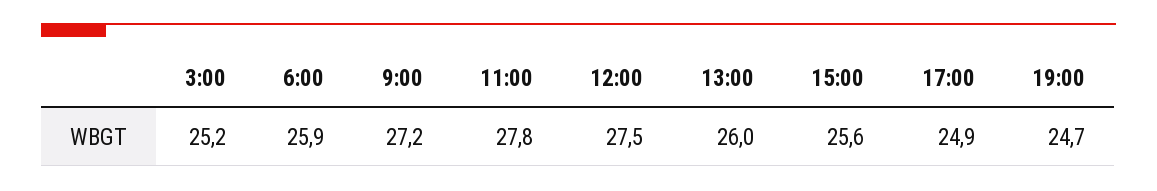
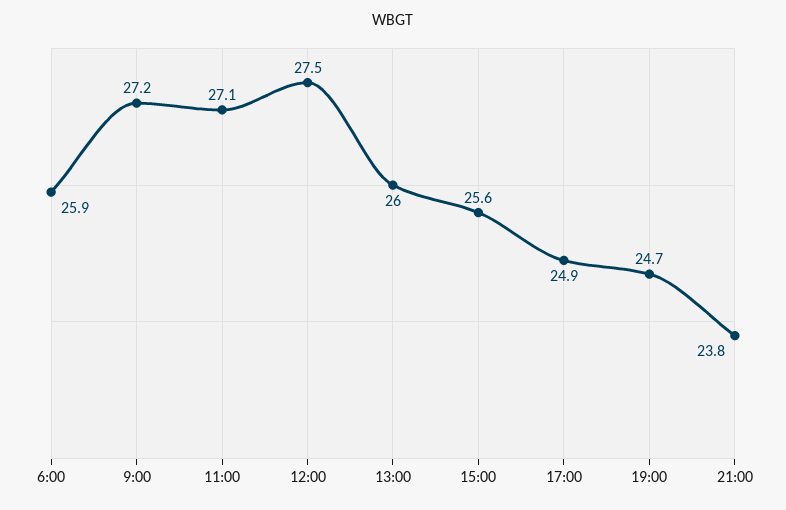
3:00: 25.2 -> none
11:00: 27.8 -> 27.1
21:00: none -> 23.8

